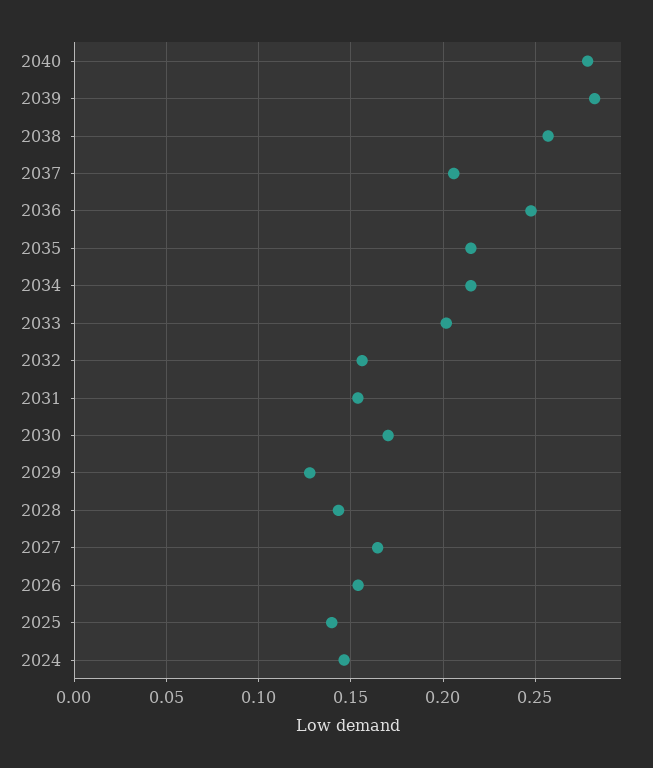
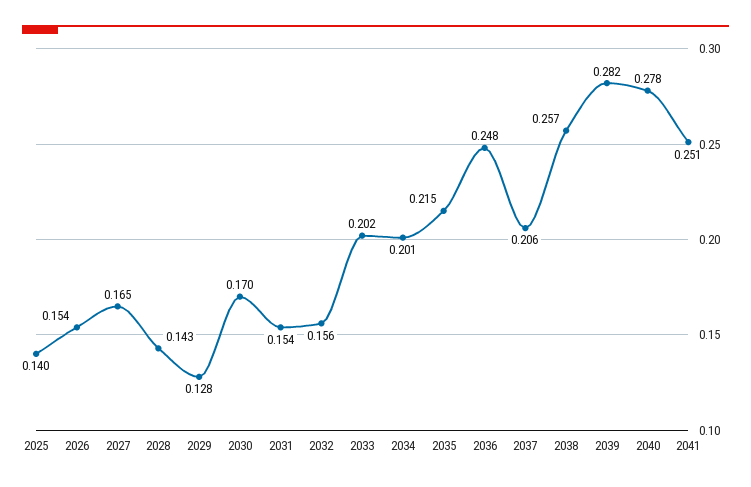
2034: 0.215 -> 0.201
2024: 0.145 -> none
2041: none -> 0.251

